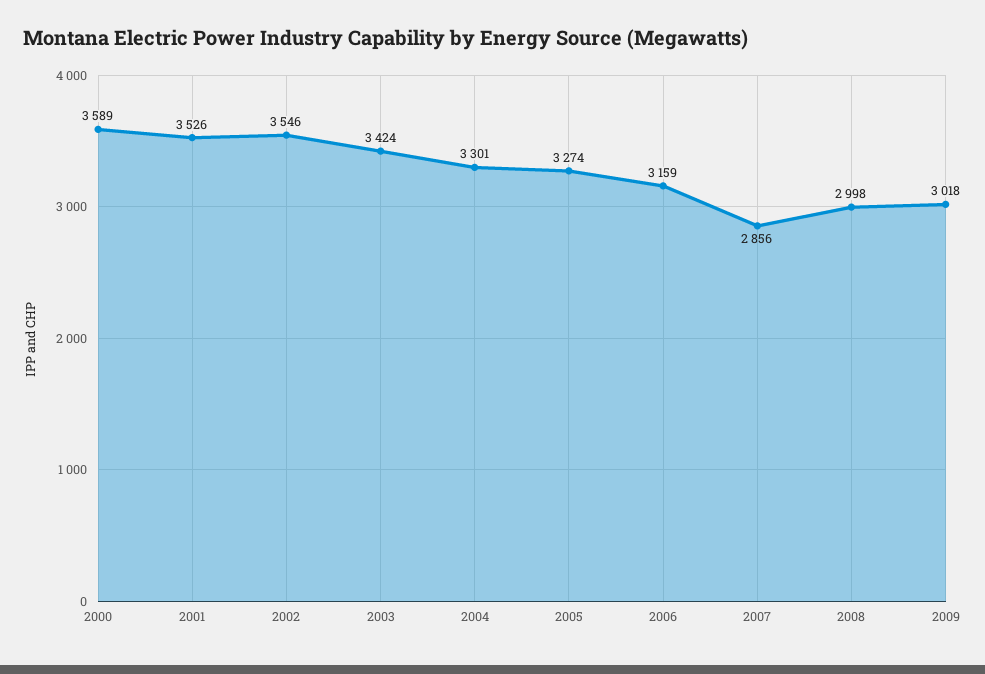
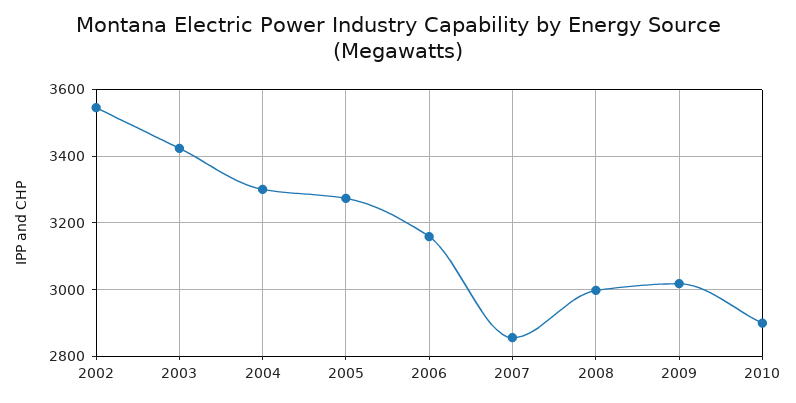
2000: 3589 -> none
2001: 3526 -> none
2010: none -> 2900

